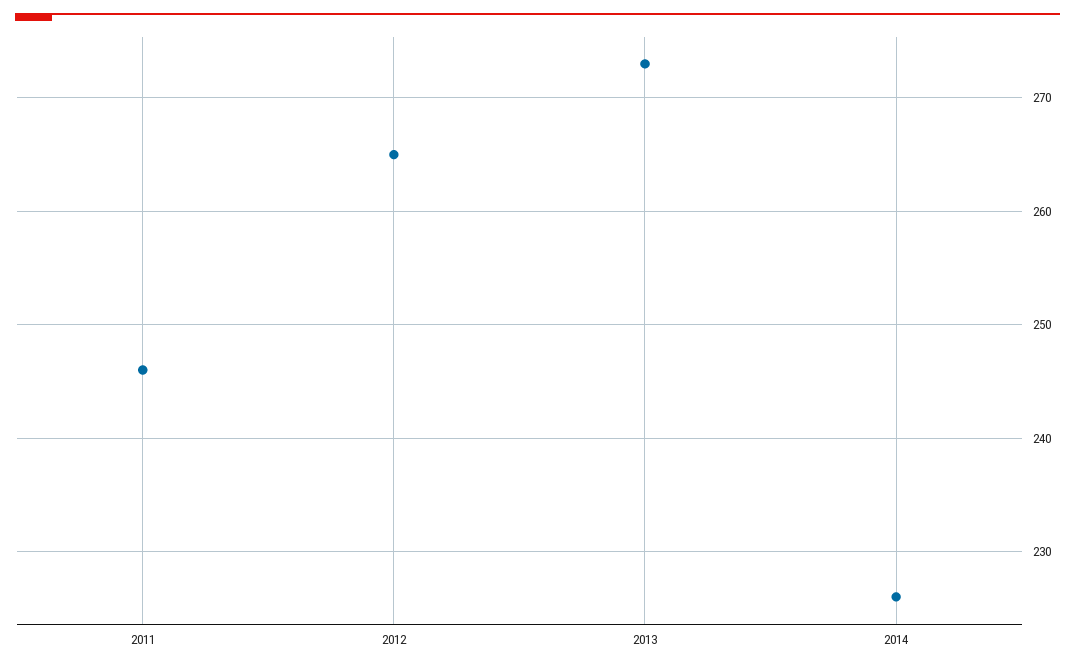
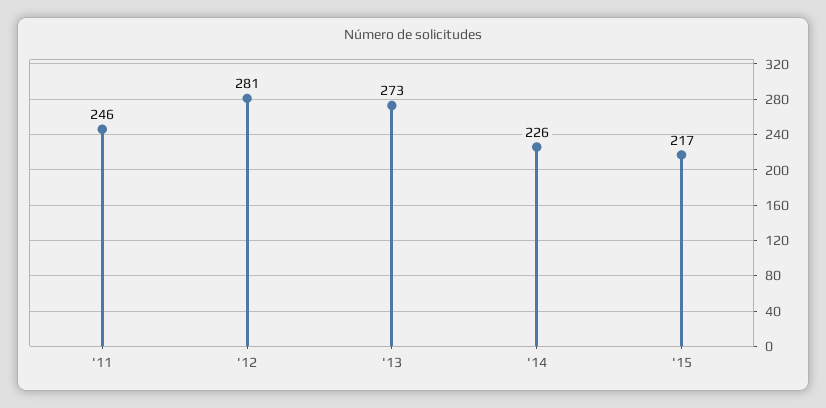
2012: 265 -> 281
'15: none -> 217

